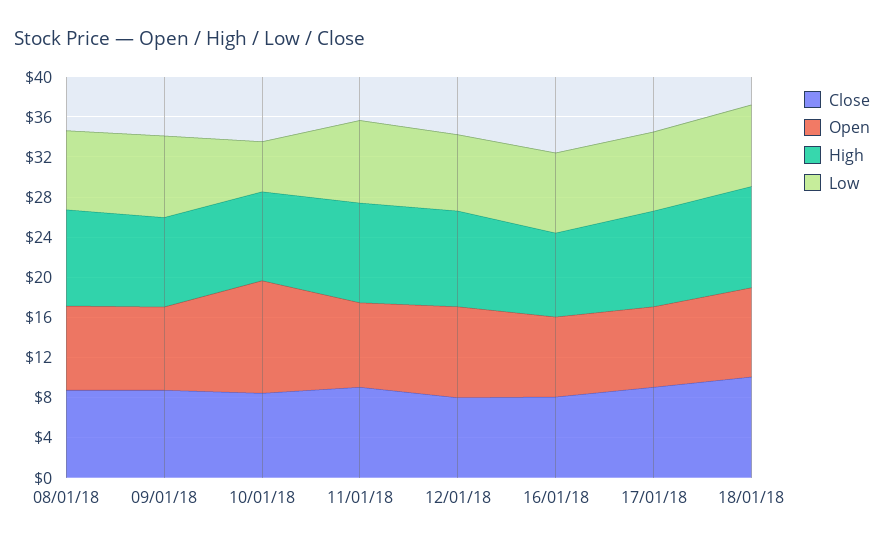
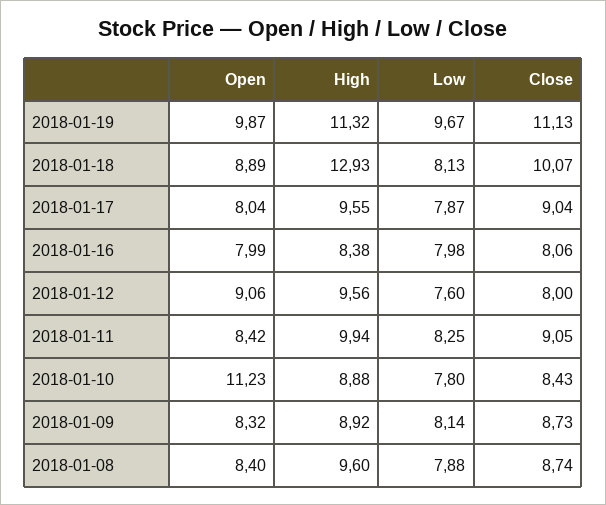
Low, 10/01/18: 5 -> 7.8
High, 18/01/18: 10 -> 12.93
Open, 2018-01-19: none -> 9.87
High, 2018-01-19: none -> 11.32
Low, 2018-01-19: none -> 9.67
Close, 2018-01-19: none -> 11.13

